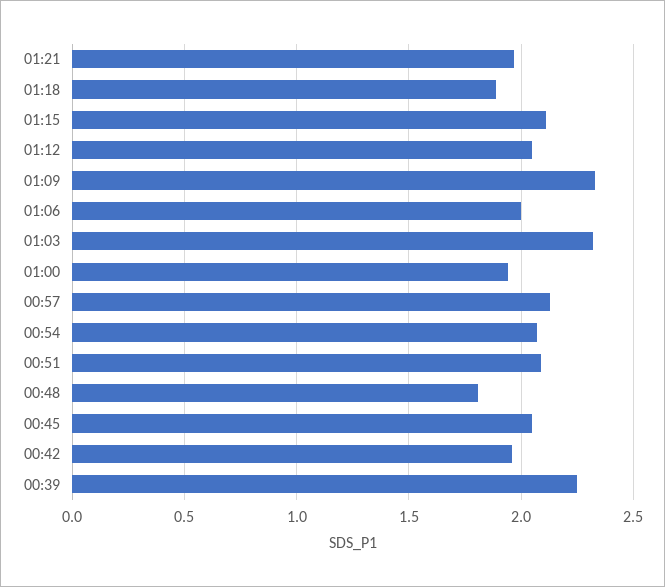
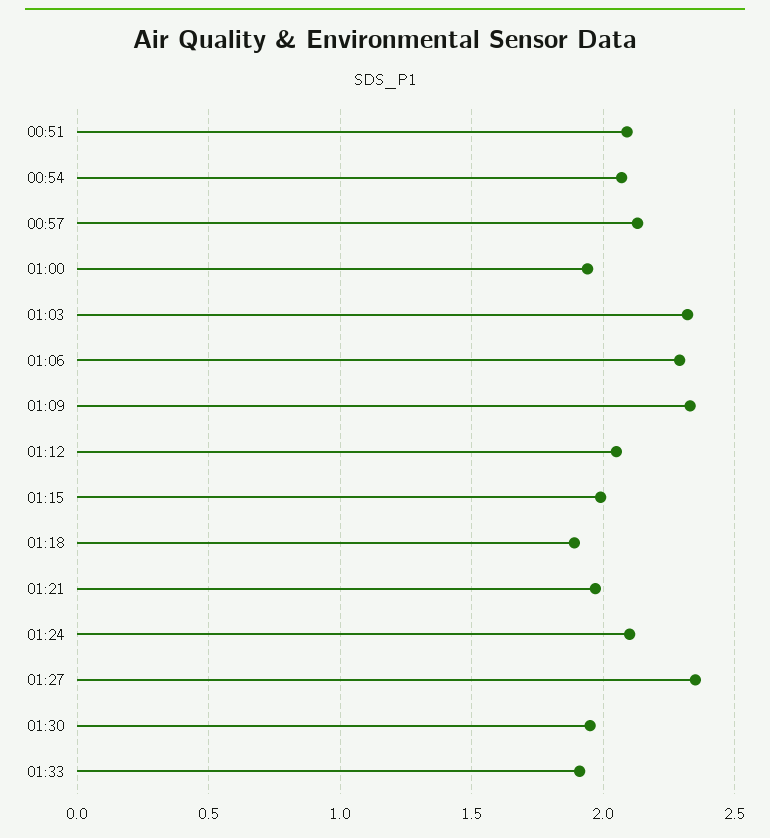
01:15: 2.1 -> 2
01:06: 2 -> 2.3
00:48: 1.8 -> none
00:45: 2.05 -> none
00:42: 1.95 -> none
00:39: 2.25 -> none
01:24: none -> 2.1
01:27: none -> 2.35
01:30: none -> 1.95
01:33: none -> 1.9

